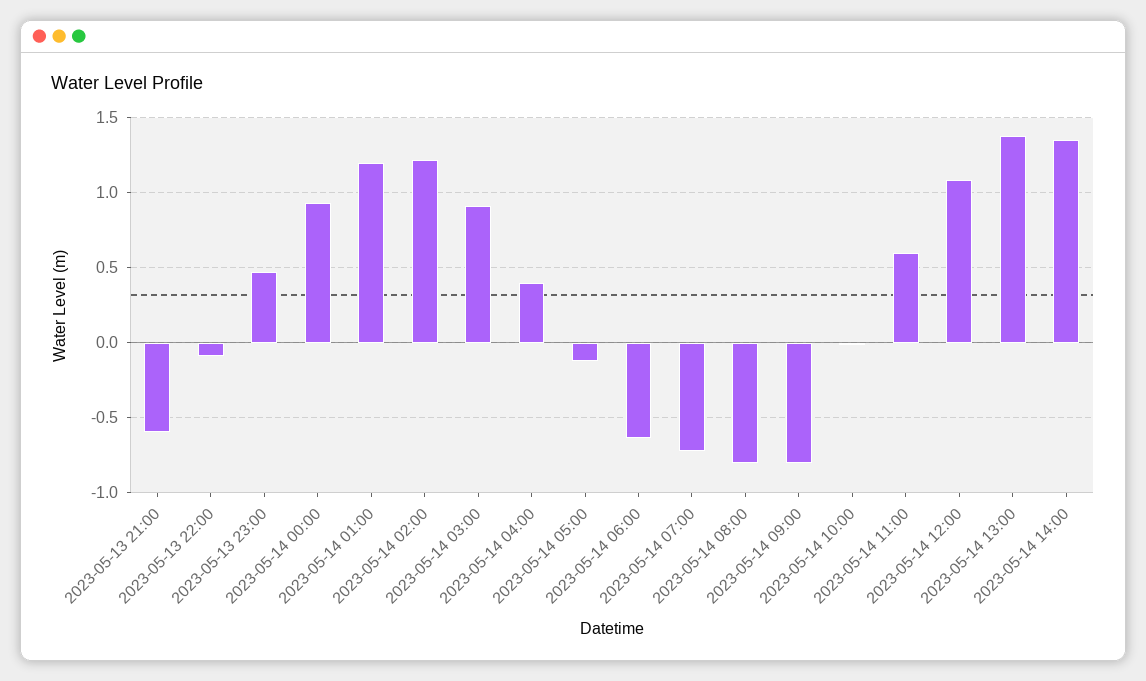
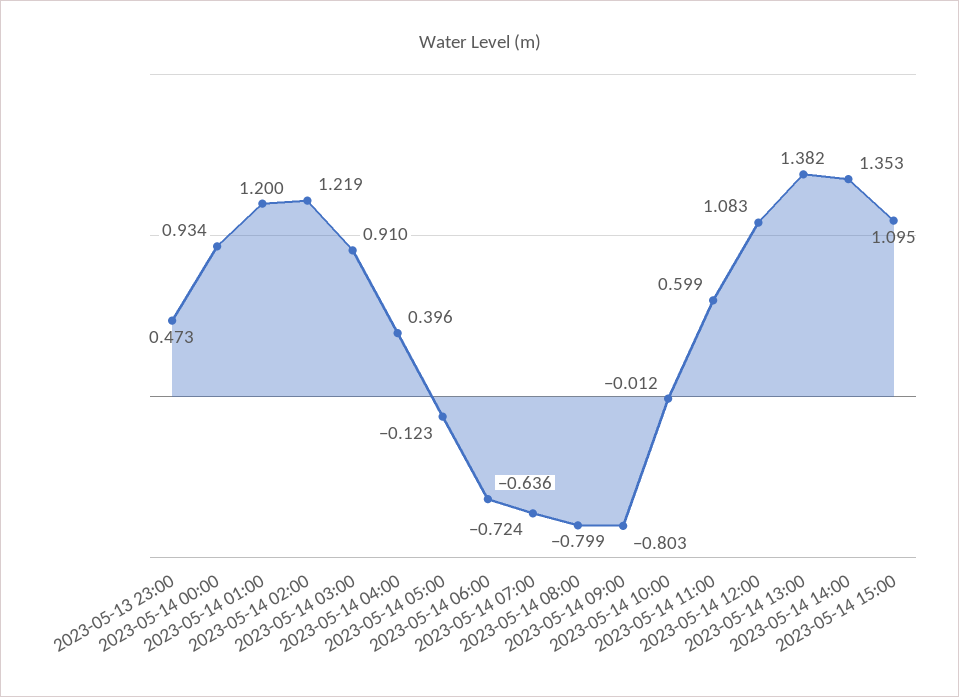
2023-05-13 21:00: -0.6 -> none
2023-05-13 22:00: -0.1 -> none
2023-05-14 15:00: none -> 1.095

